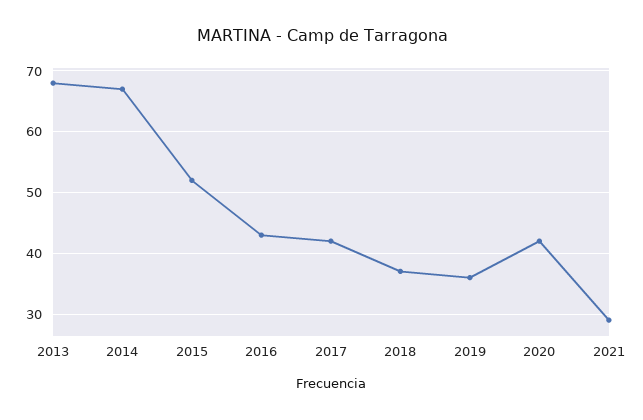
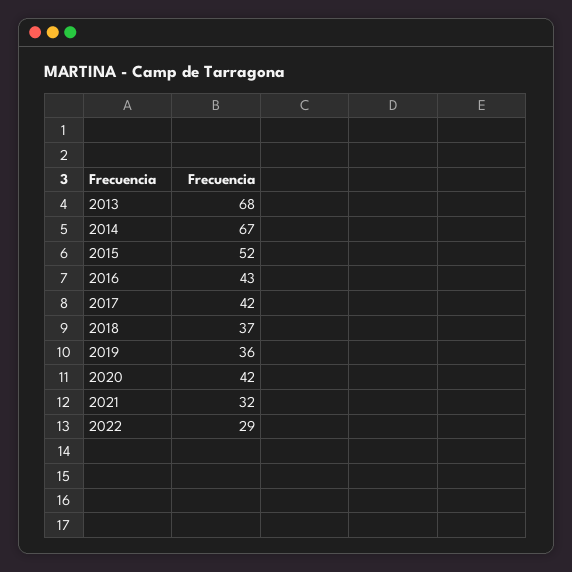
2021: 29 -> 32
2022: none -> 29

